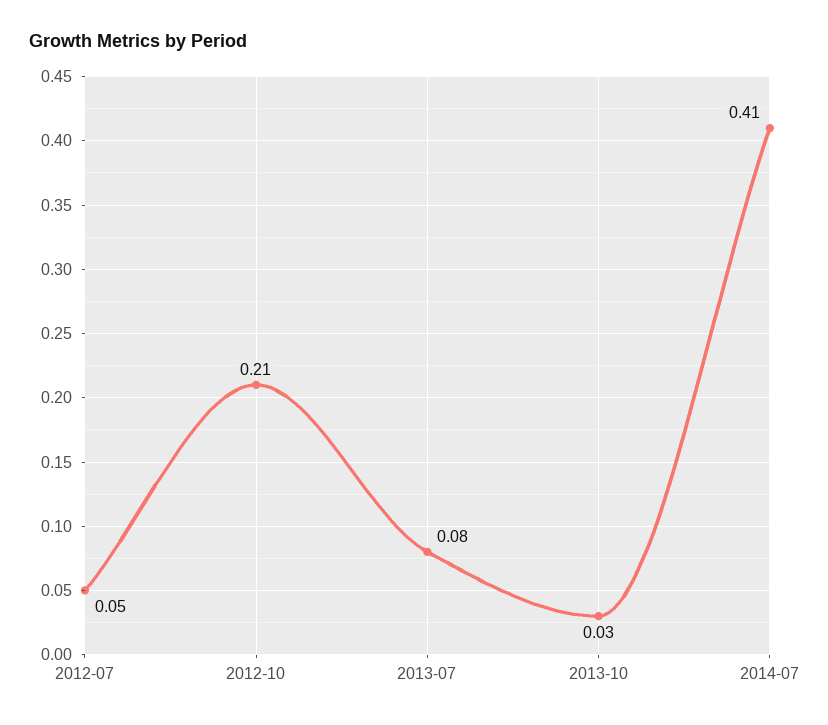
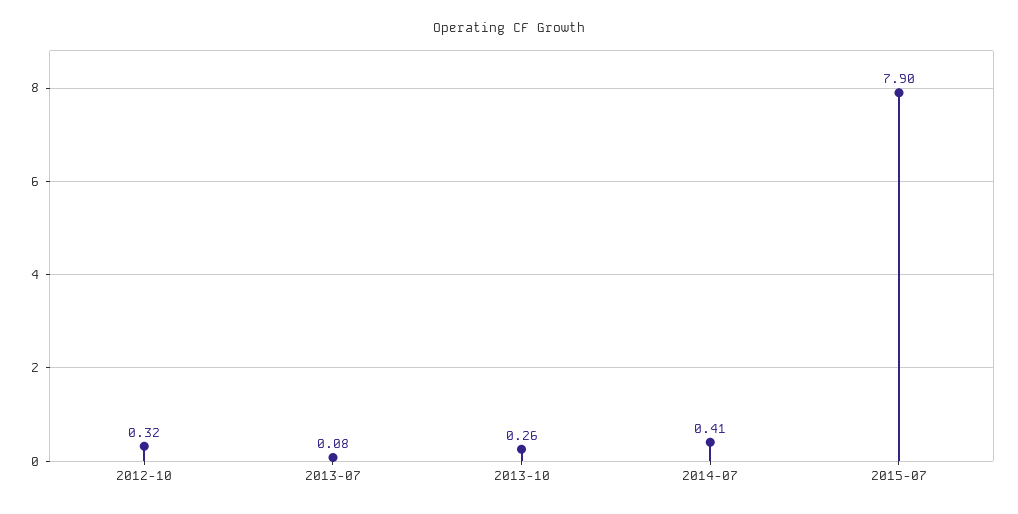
2012-07: 0.05 -> none
2012-10: 0.21 -> 0.32
2013-10: 0.03 -> 0.26
2015-07: none -> 7.9

